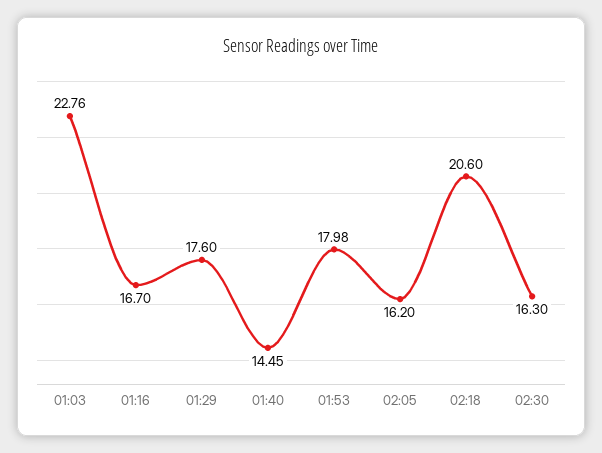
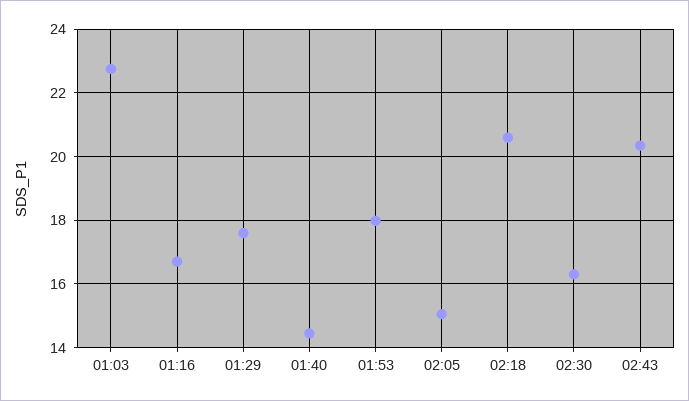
02:05: 16.2 -> 15
02:43: none -> 20.4

